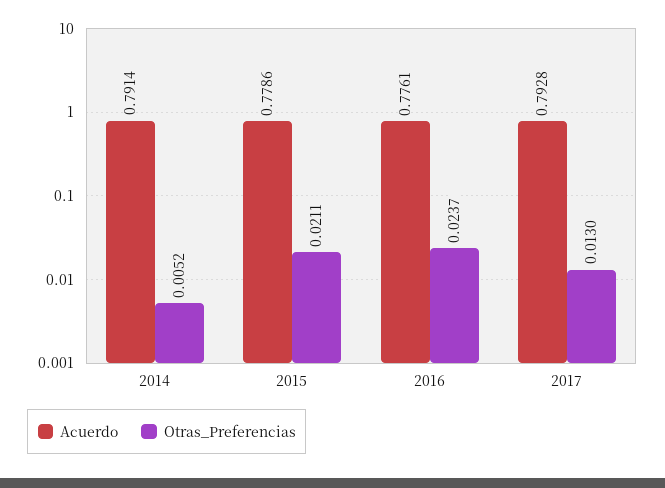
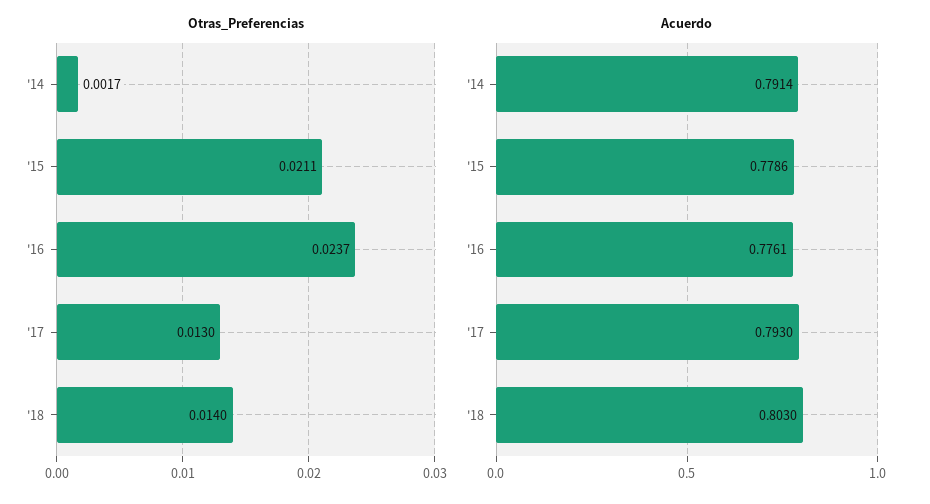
Otras_Preferencias, 2014: 0.0052 -> 0.0017
Acuerdo, 2017: 0.7928 -> 0.793
Otras_Preferencias, '18: none -> 0.014
Acuerdo, '18: none -> 0.803

